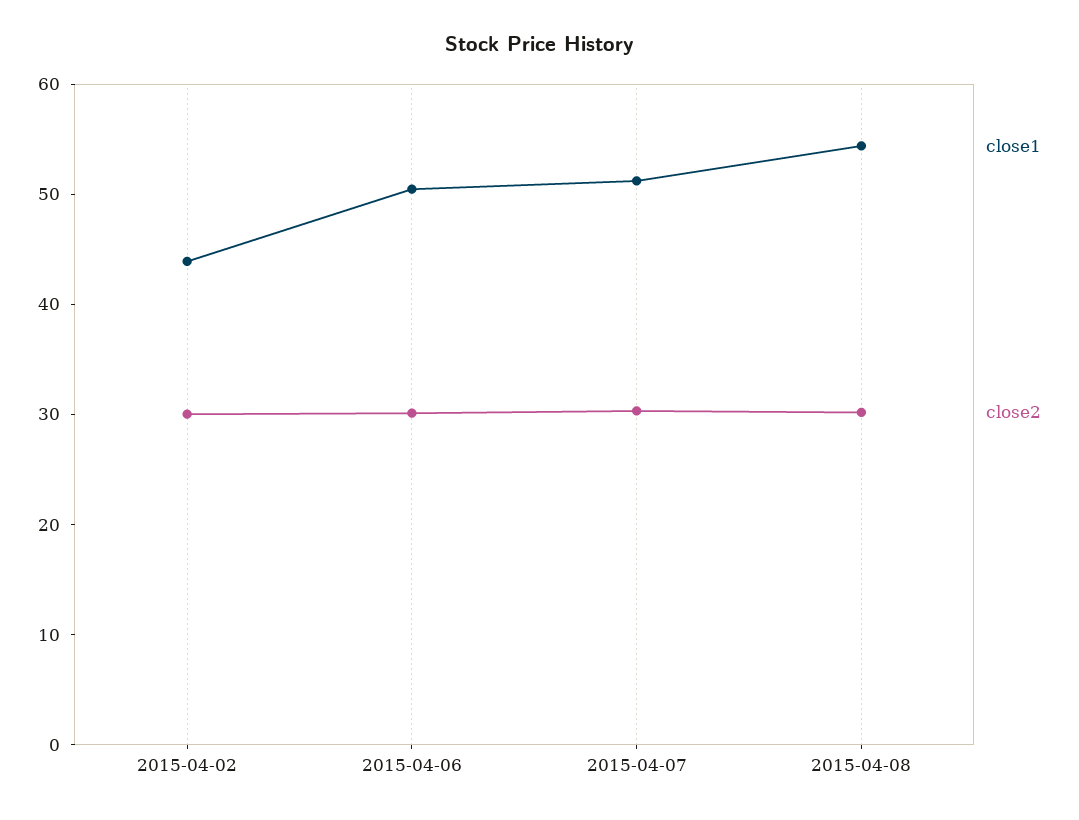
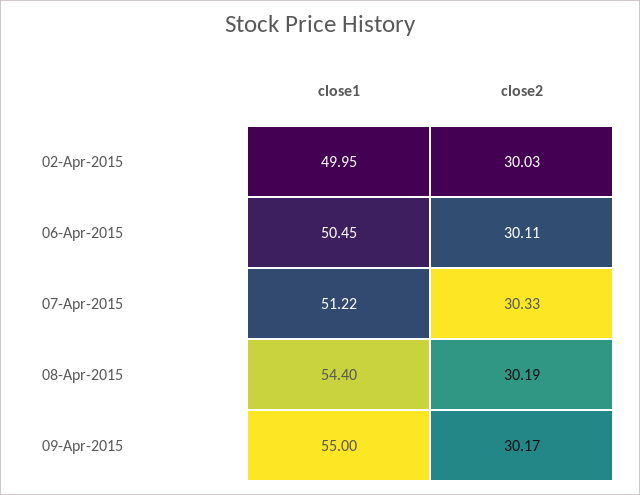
close1, 2015-04-02: 44 -> 49.95
close1, 09-Apr-2015: none -> 55
close2, 09-Apr-2015: none -> 30.17

